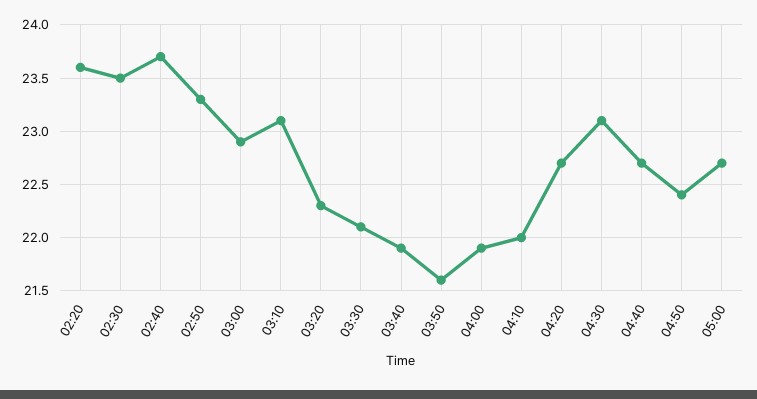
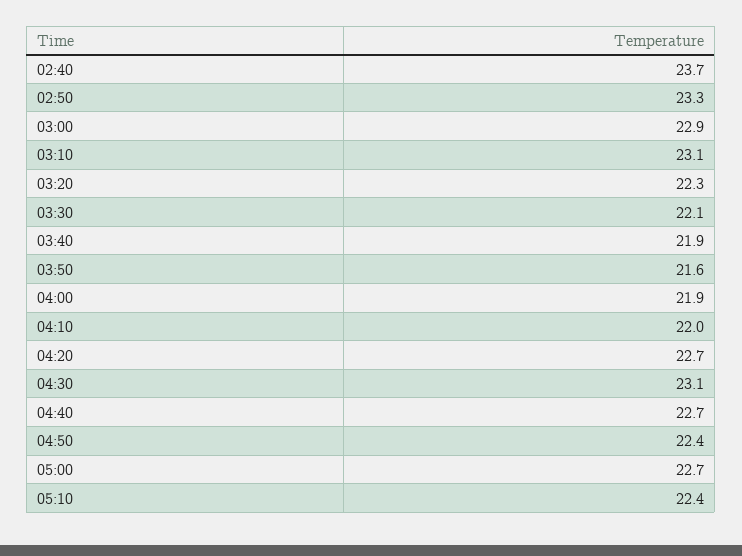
02:20: 23.6 -> none
02:30: 23.5 -> none
05:10: none -> 22.4

